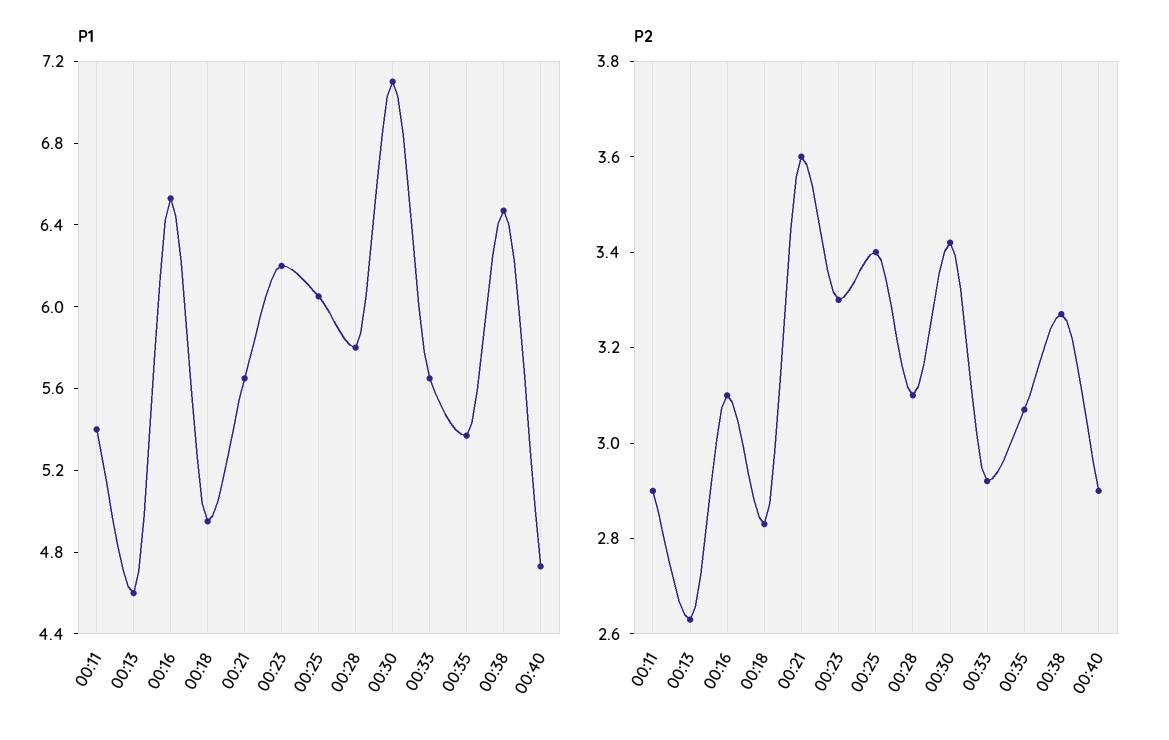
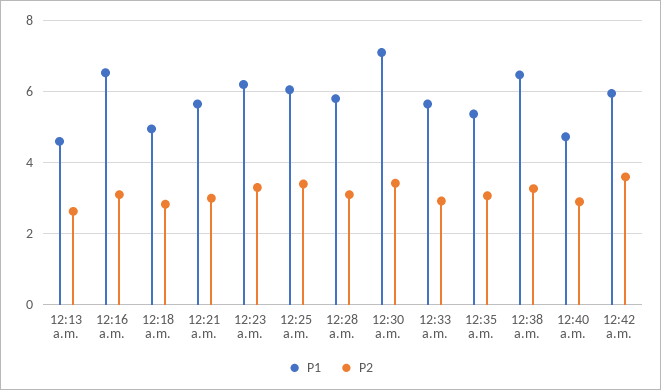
P1, 00:11: 5.4 -> none
P2, 00:11: 2.9 -> none
P2, 00:21: 3.6 -> 3
P1, 12:42 a.m.: none -> 6
P2, 12:42 a.m.: none -> 3.6

